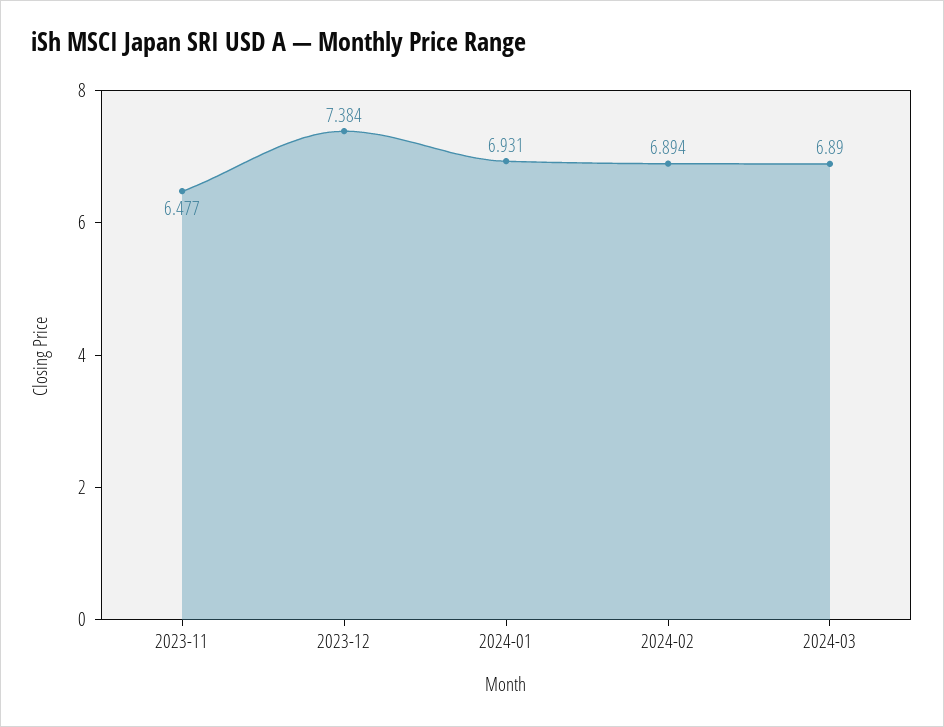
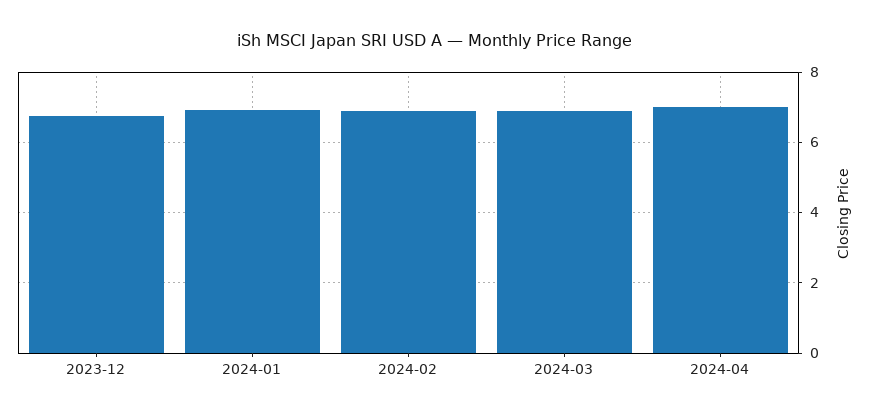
2023-11: 6.477 -> none
2023-12: 7.384 -> 6.8
2024-04: none -> 7

